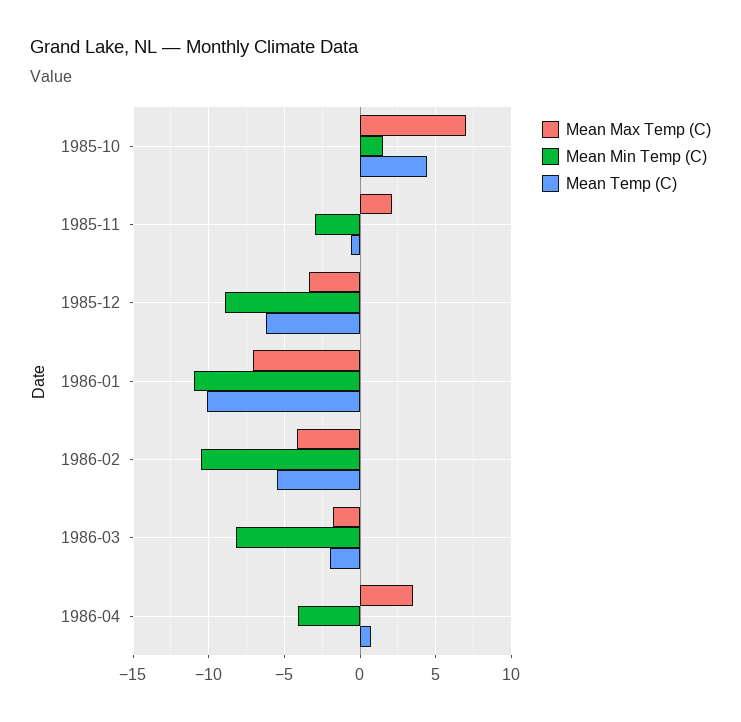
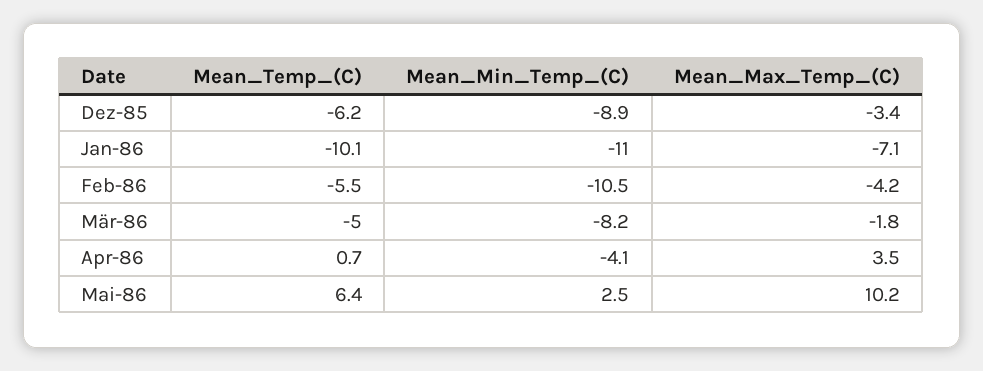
Mean Max Temp (C), 1985-10: 7 -> none
Mean Min Temp (C), 1985-10: 1.5 -> none
Mean Temp (C), 1985-10: 4.5 -> none
Mean Max Temp (C), 1985-11: 2 -> none
Mean Min Temp (C), 1985-11: -3 -> none
Mean Temp (C), 1985-11: -0.5 -> none
Mean Temp (C), 1986-03: -2 -> -5
Mean Temp (C), Mai-86: none -> 6.4
Mean Min Temp (C), Mai-86: none -> 2.5
Mean Max Temp (C), Mai-86: none -> 10.2

